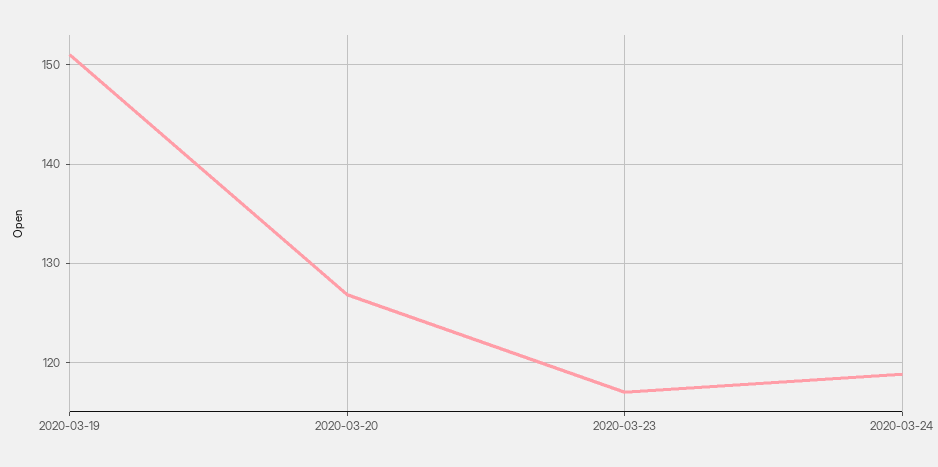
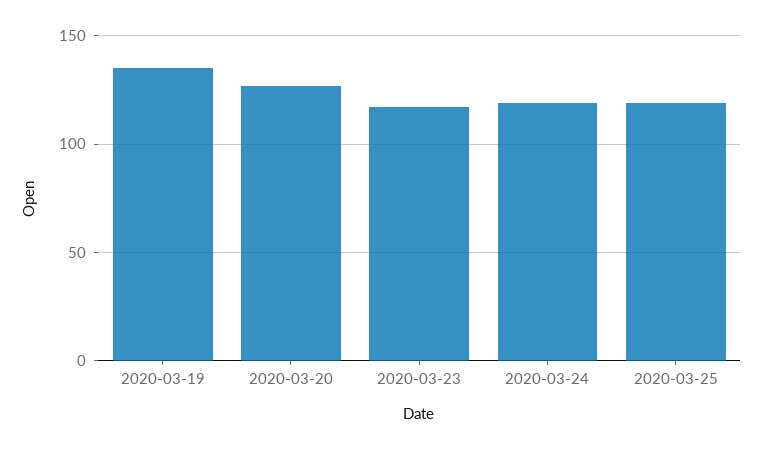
2020-03-19: 151 -> 135
2020-03-25: none -> 120

